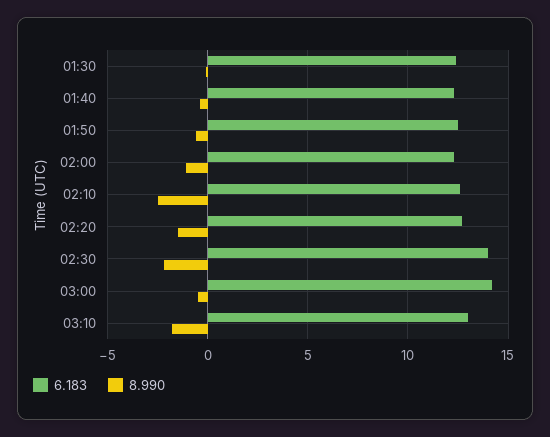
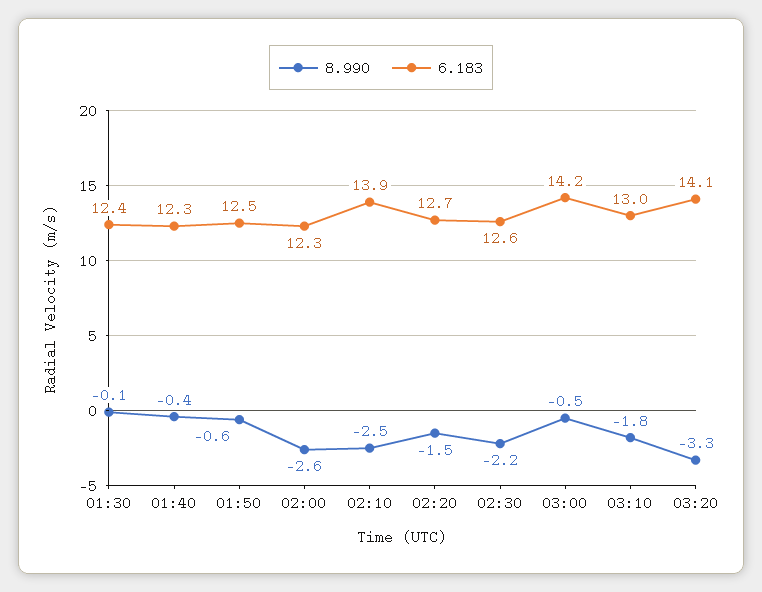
8.990, 02:00: -1 -> -2.6
6.183, 02:10: 12.5 -> 13.9
6.183, 02:30: 14 -> 12.6
8.990, 03:20: none -> -3.3
6.183, 03:20: none -> 14.1

